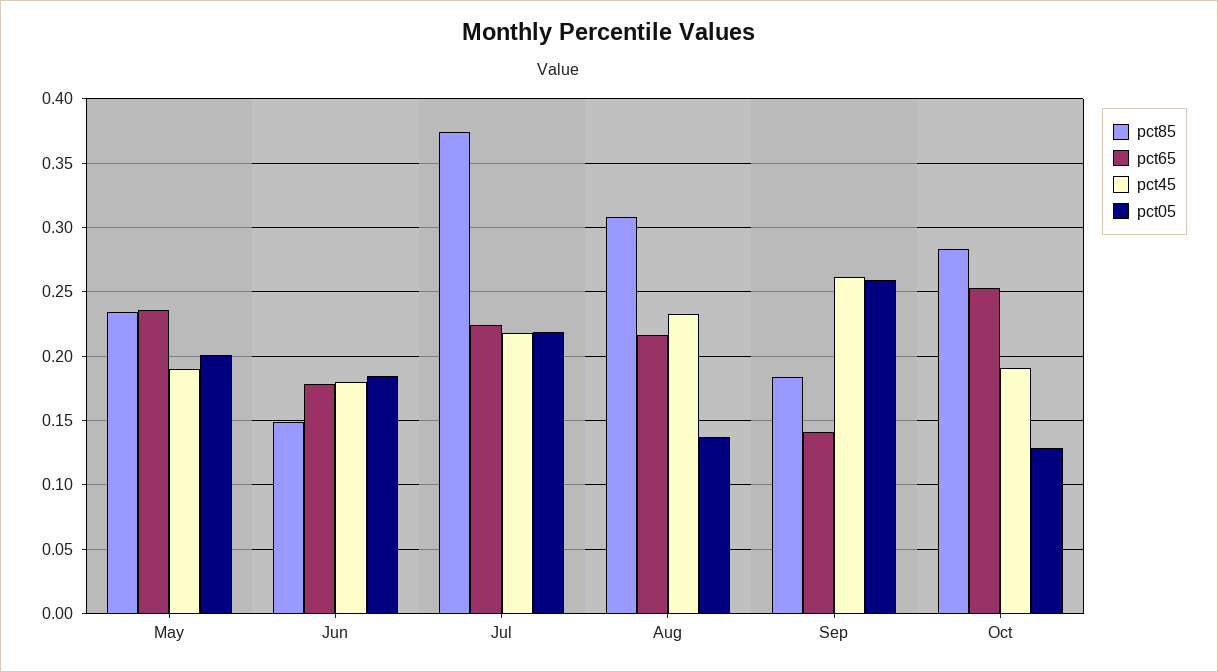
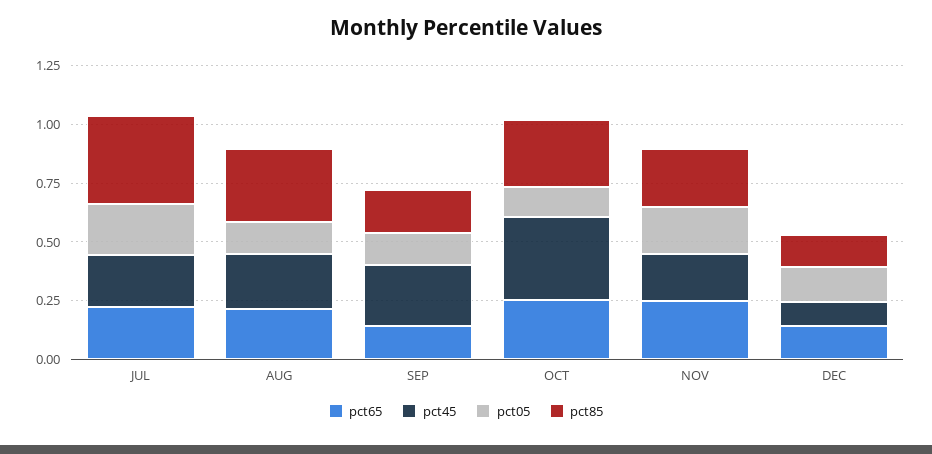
pct85, May: 0.235 -> none
pct65, May: 0.235 -> none
pct45, May: 0.19 -> none
pct05, May: 0.2 -> none
pct85, Jun: 0.15 -> none
pct65, Jun: 0.18 -> none
pct45, Jun: 0.18 -> none
pct05, Jun: 0.185 -> none
pct05, Sep: 0.26 -> 0.15
pct45, Oct: 0.19 -> 0.35
pct65, NOV: none -> 0.25
pct45, NOV: none -> 0.2
pct05, NOV: none -> 0.2
pct85, NOV: none -> 0.25
pct65, DEC: none -> 0.15
pct45, DEC: none -> 0.1
pct05, DEC: none -> 0.15
pct85, DEC: none -> 0.15

